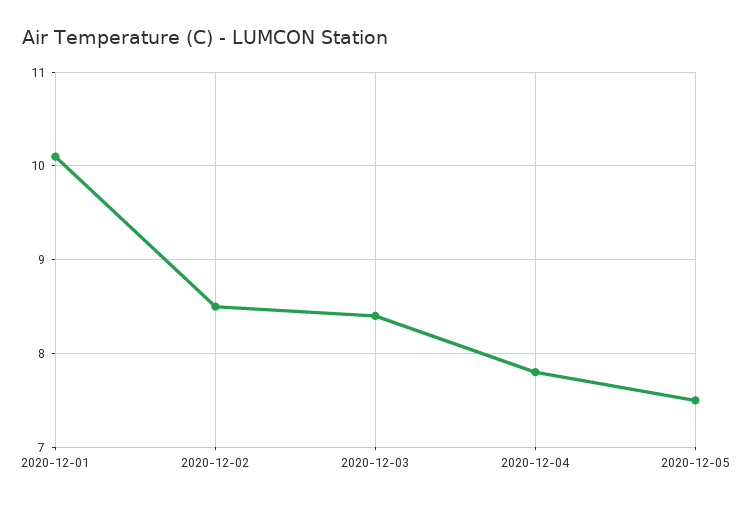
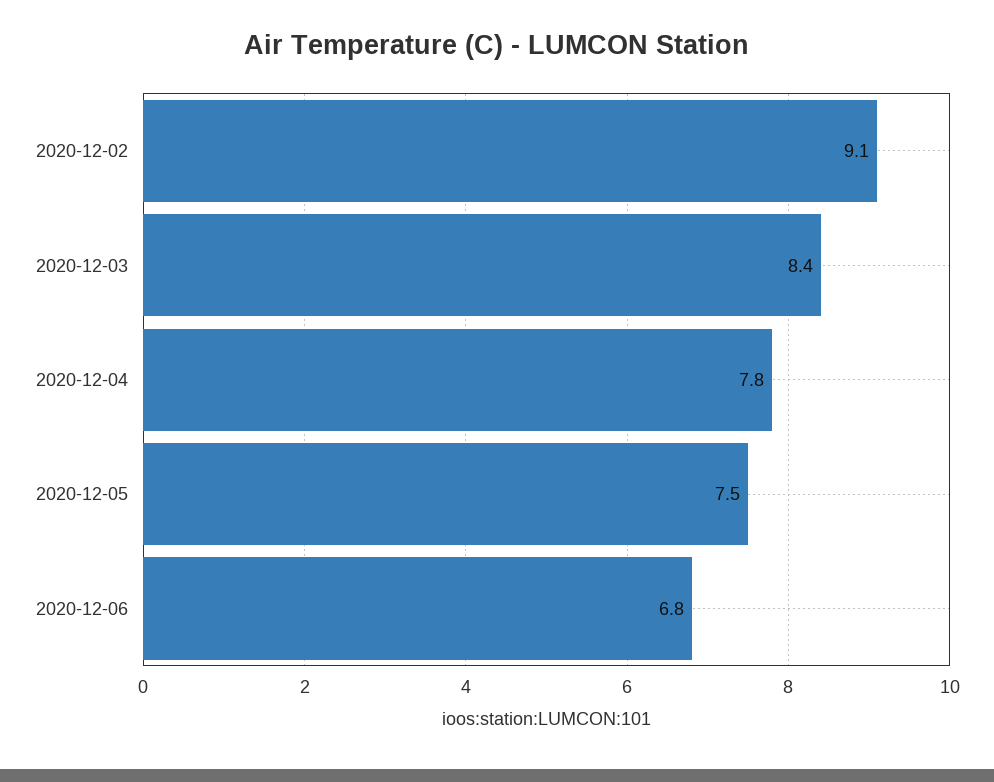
2020-12-01: 10.1 -> none
2020-12-02: 8.5 -> 9.1
2020-12-06: none -> 6.8

